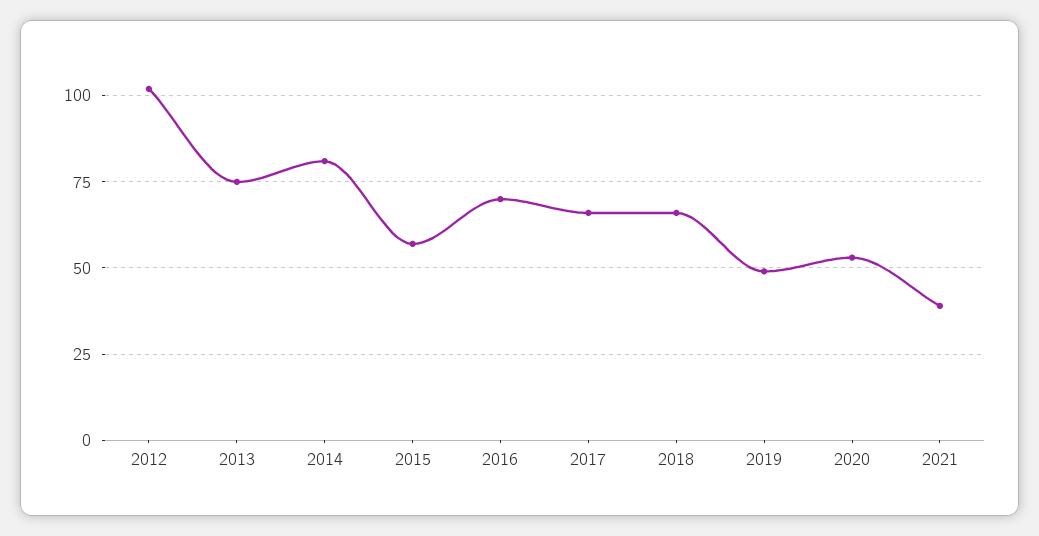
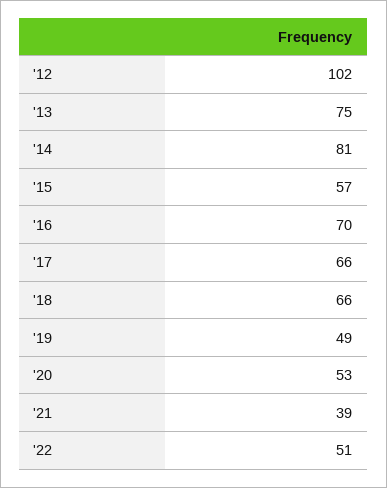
'22: none -> 51

